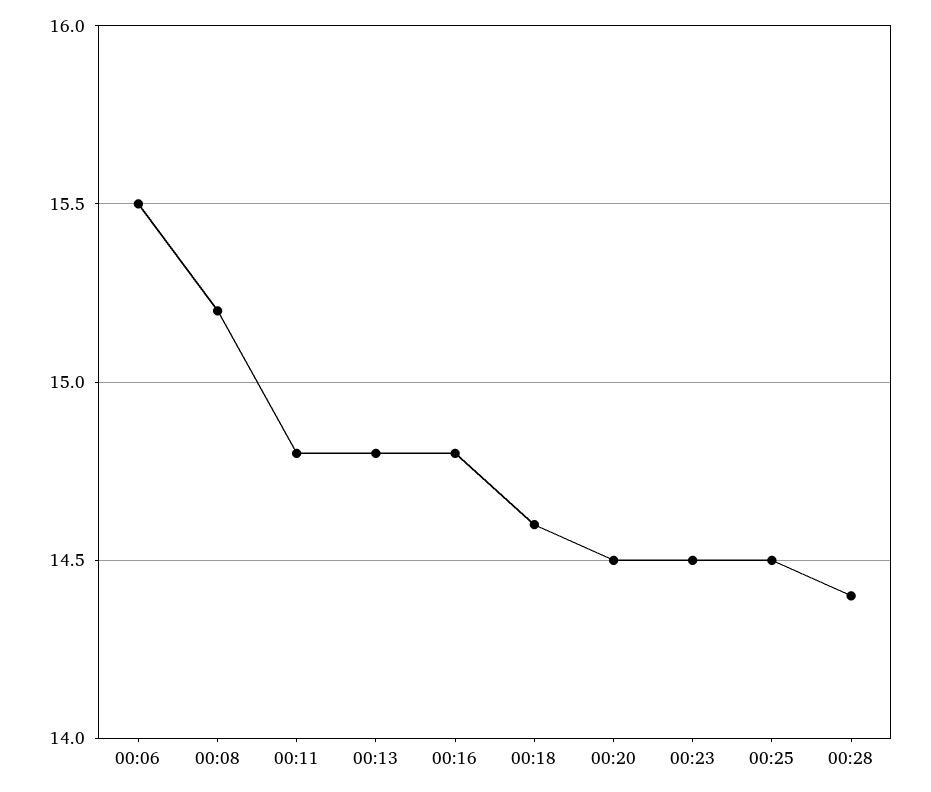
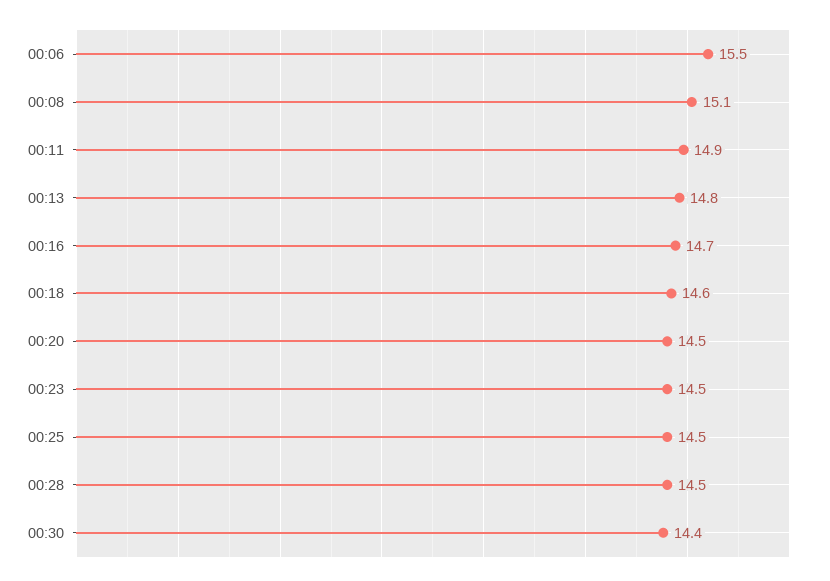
00:08: 15.2 -> 15.1
00:11: 14.8 -> 14.9
00:16: 14.8 -> 14.7
00:28: 14.4 -> 14.5
00:30: none -> 14.4

